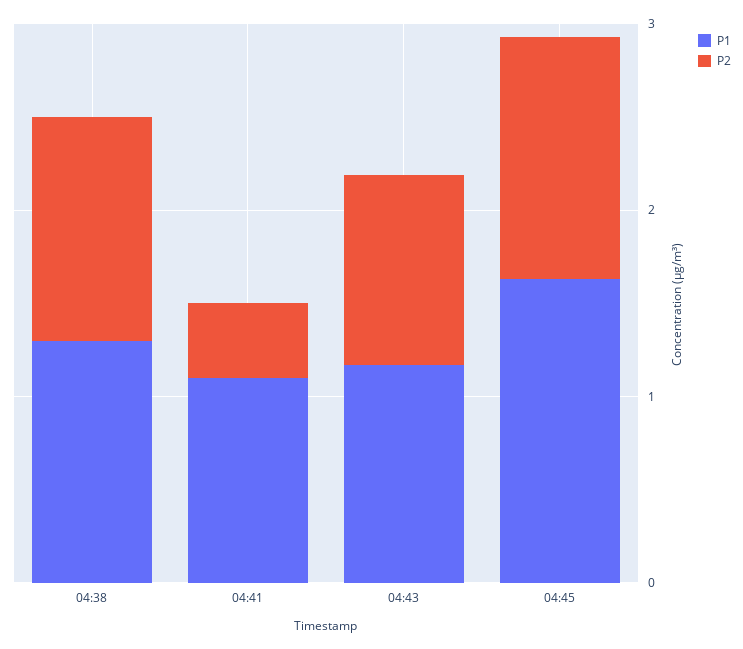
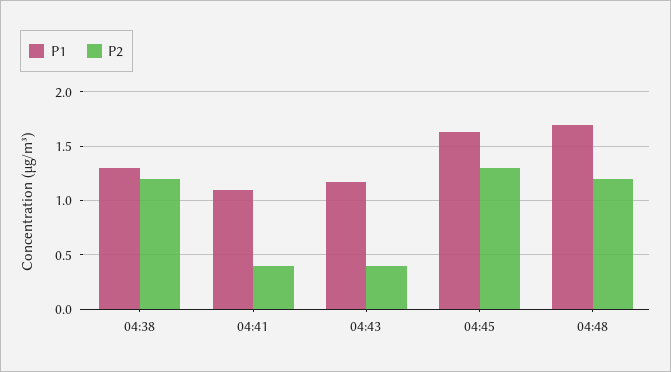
P2, 04:43: 1 -> 0.4
P1, 04:48: none -> 1.7
P2, 04:48: none -> 1.2

